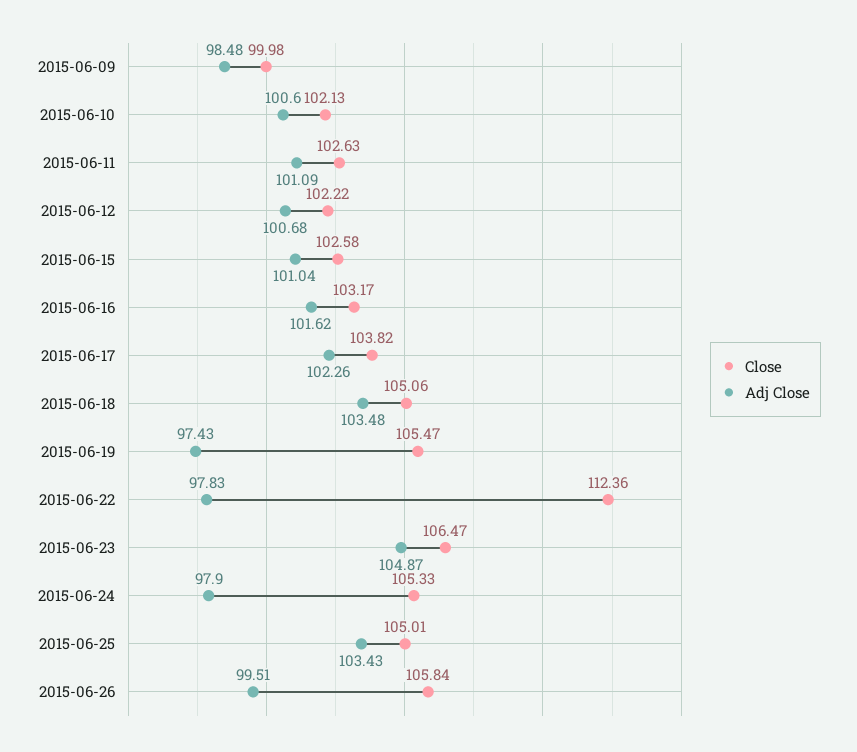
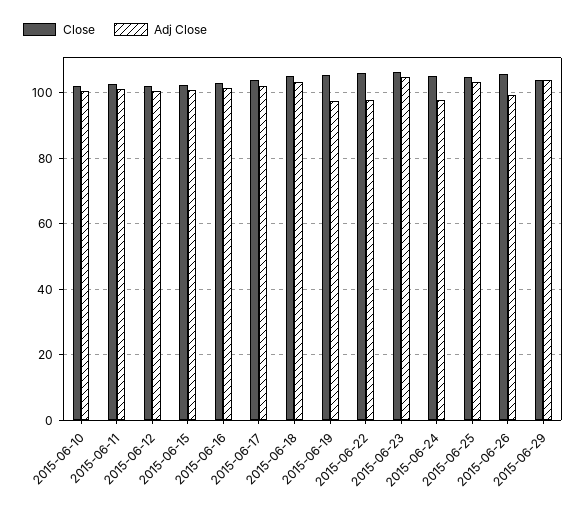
Close, 2015-06-09: 99.98 -> none
Adj Close, 2015-06-09: 98.48 -> none
Close, 2015-06-22: 112.36 -> 106
Close, 2015-06-29: none -> 104
Adj Close, 2015-06-29: none -> 104

